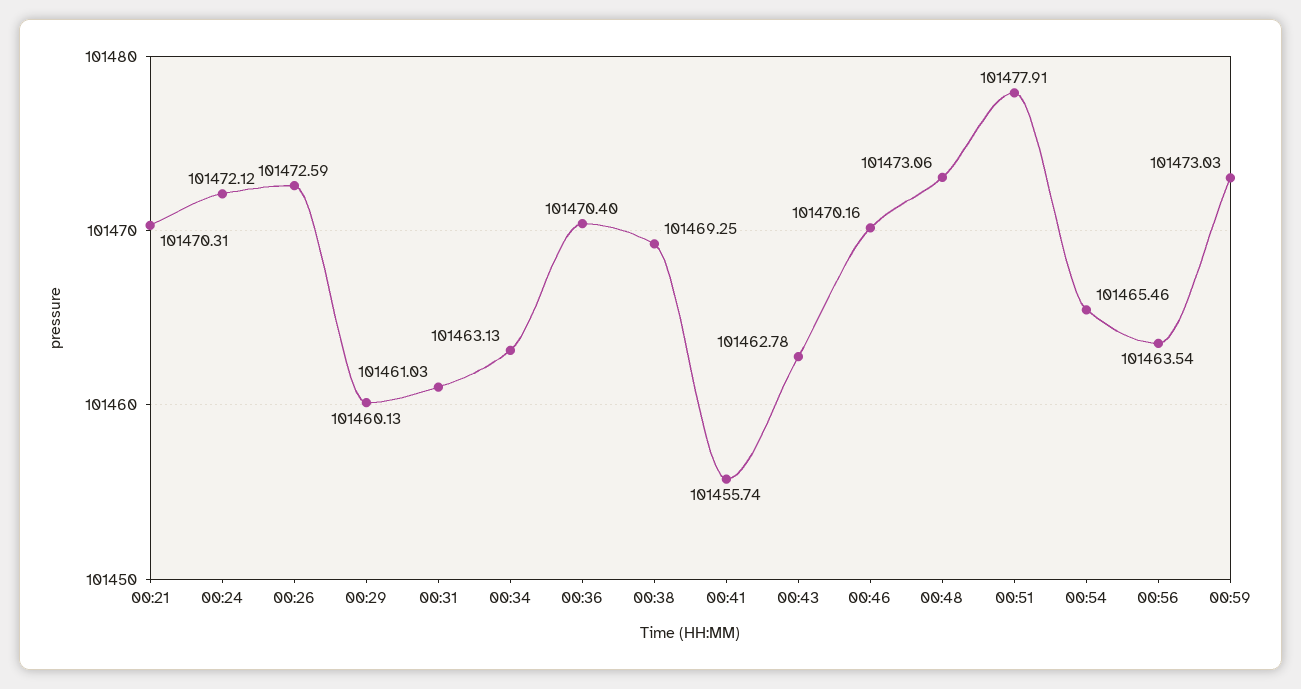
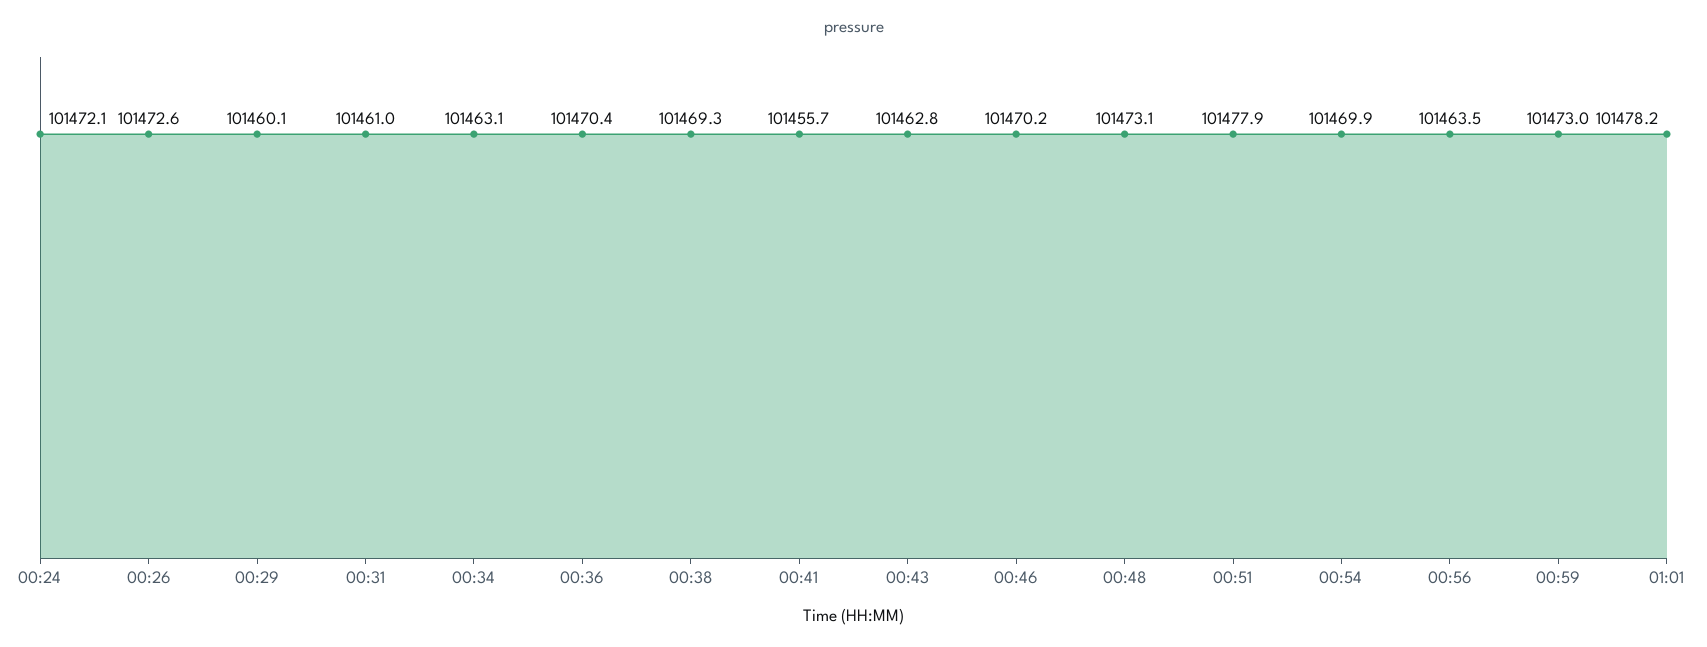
00:21: 101470.31 -> none
00:54: 101465.46 -> 101469.9
01:01: none -> 101478.2

